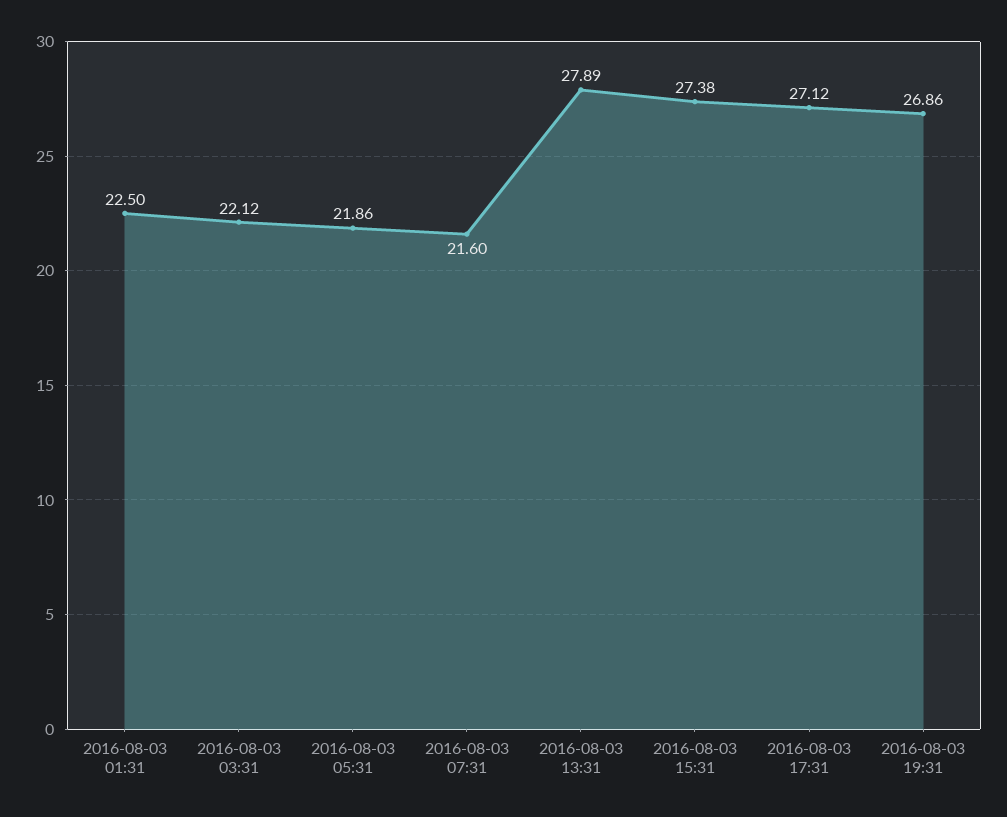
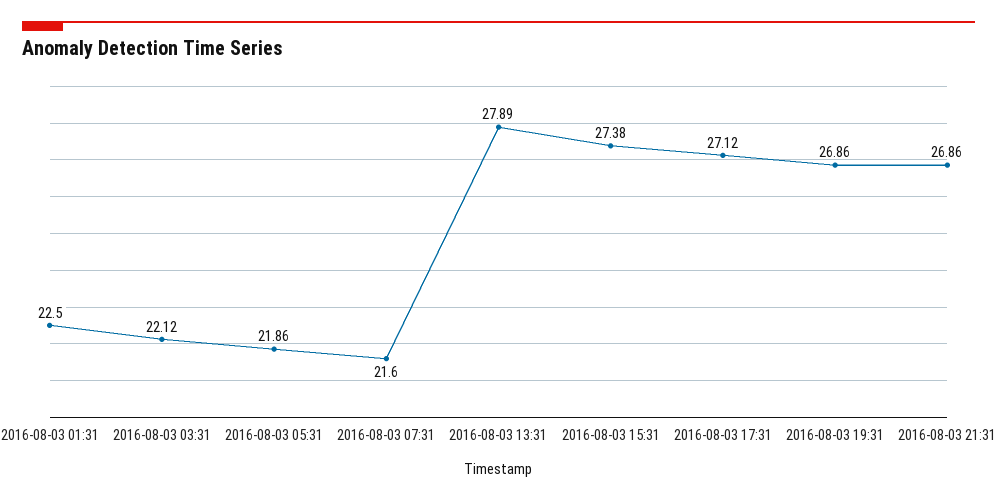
2016-08-03 21:31: none -> 26.86

